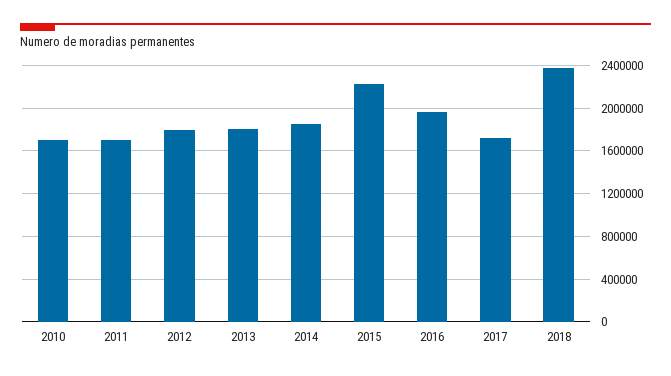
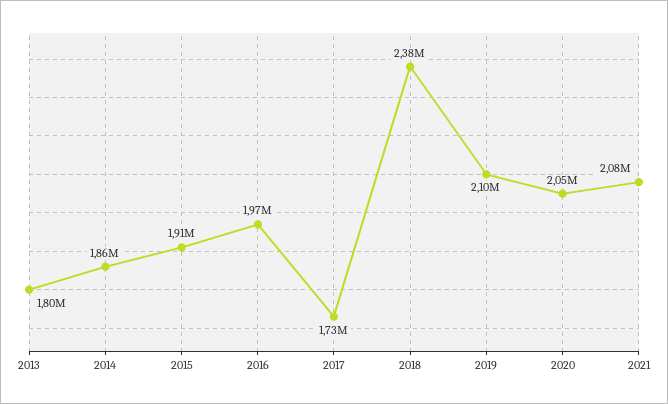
2010: 1700000 -> none
2011: 1700000 -> none
2012: 1800000 -> none
2015: 2200000 -> 1910000
2019: none -> 2100000
2020: none -> 2050000
2021: none -> 2080000

